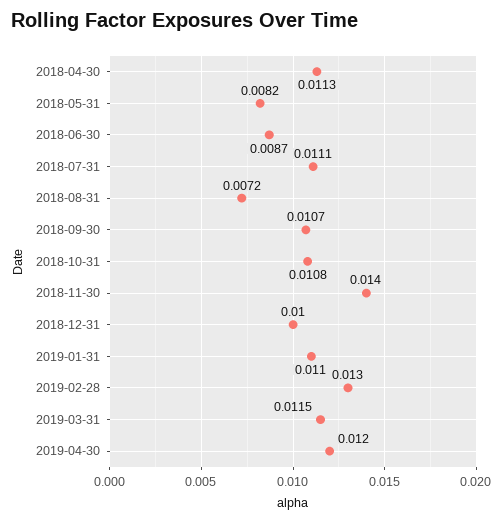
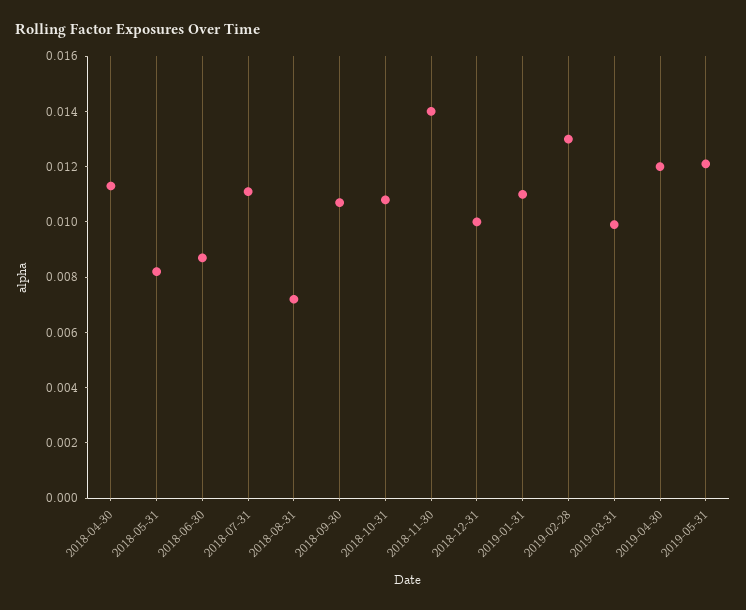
2019-03-31: 0.0115 -> 0.01
2019-05-31: none -> 0.012

